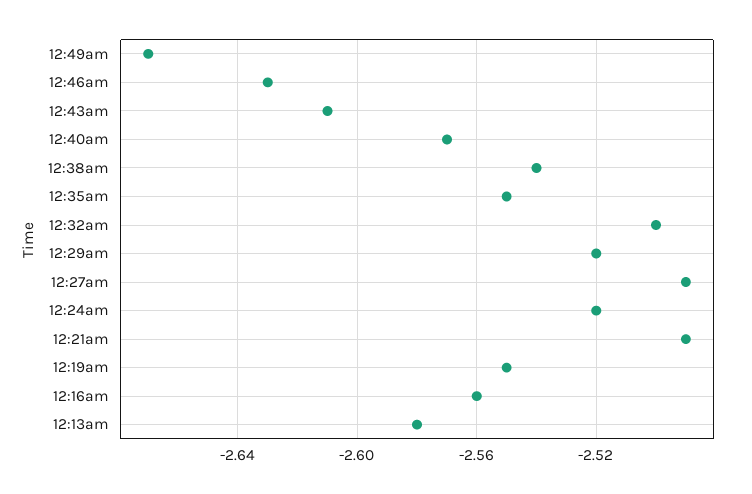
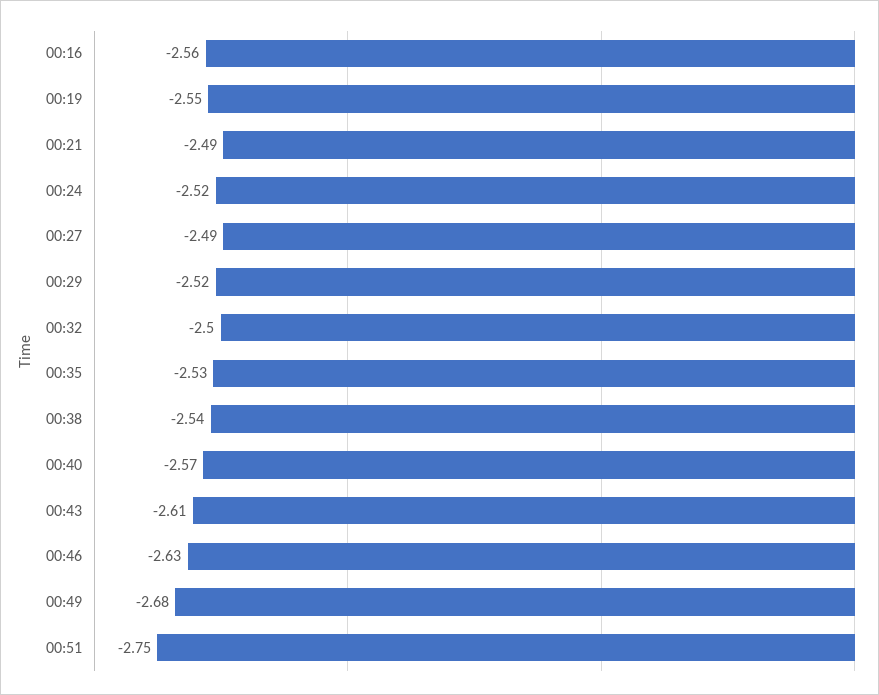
12:49am: -2.67 -> -2.68
12:35am: -2.55 -> -2.53
12:13am: -2.58 -> none
00:51: none -> -2.75

